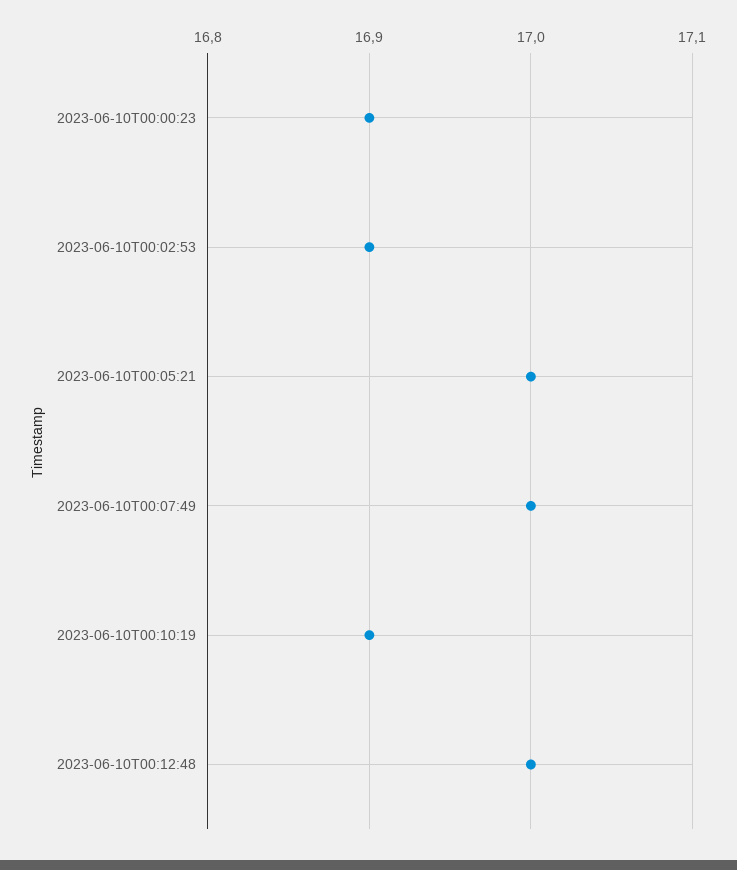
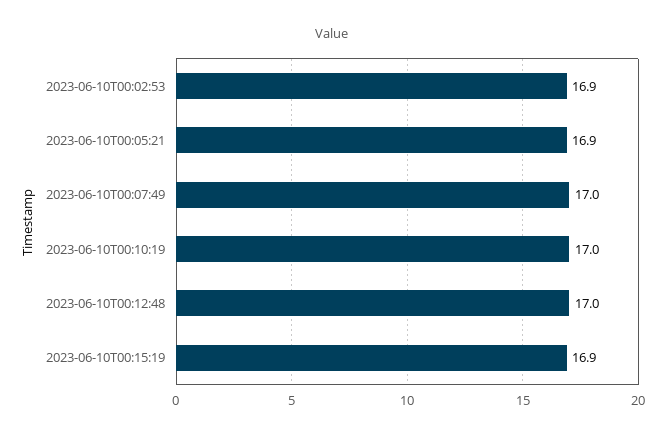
2023-06-10T00:00:23: 16.9 -> none
2023-06-10T00:05:21: 17 -> 16.9
2023-06-10T00:10:19: 16.9 -> 17
2023-06-10T00:15:19: none -> 16.9

